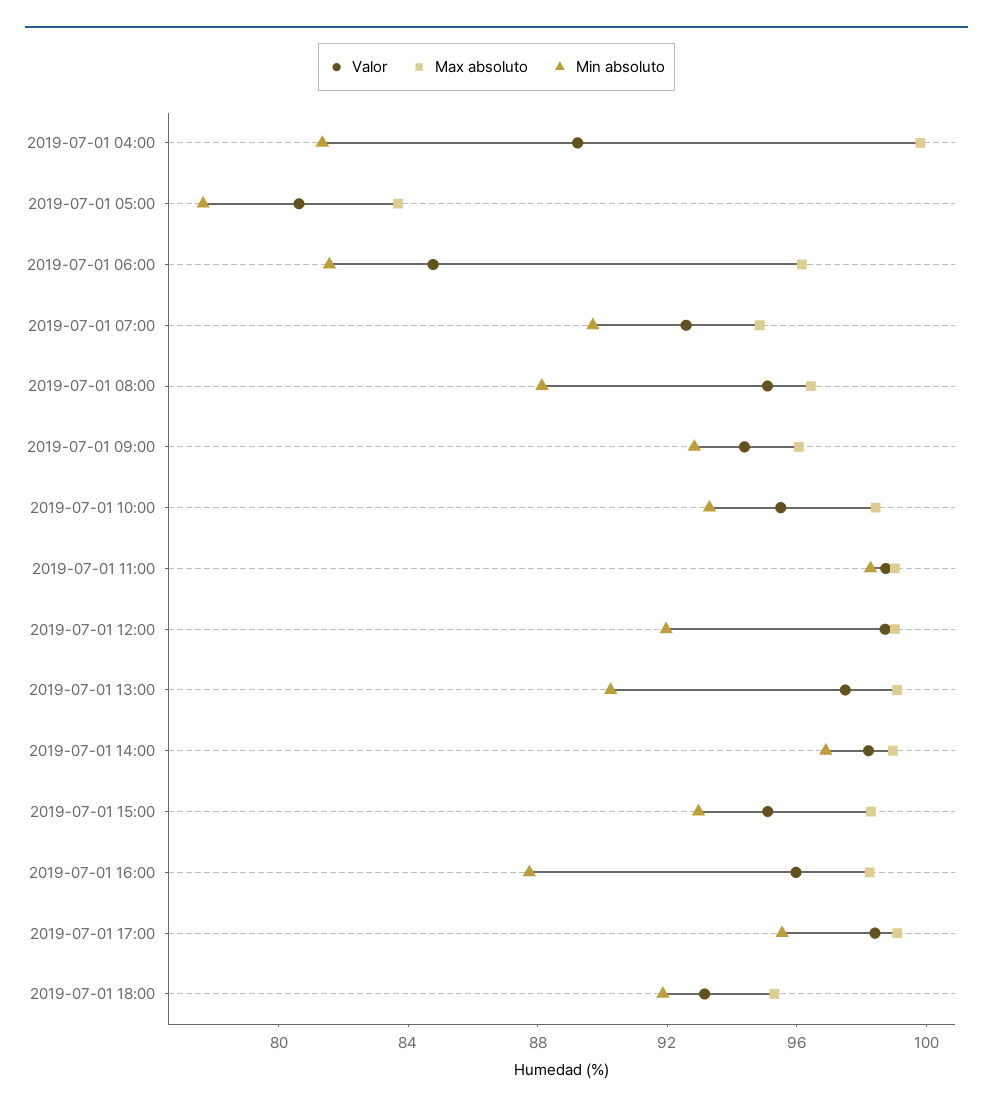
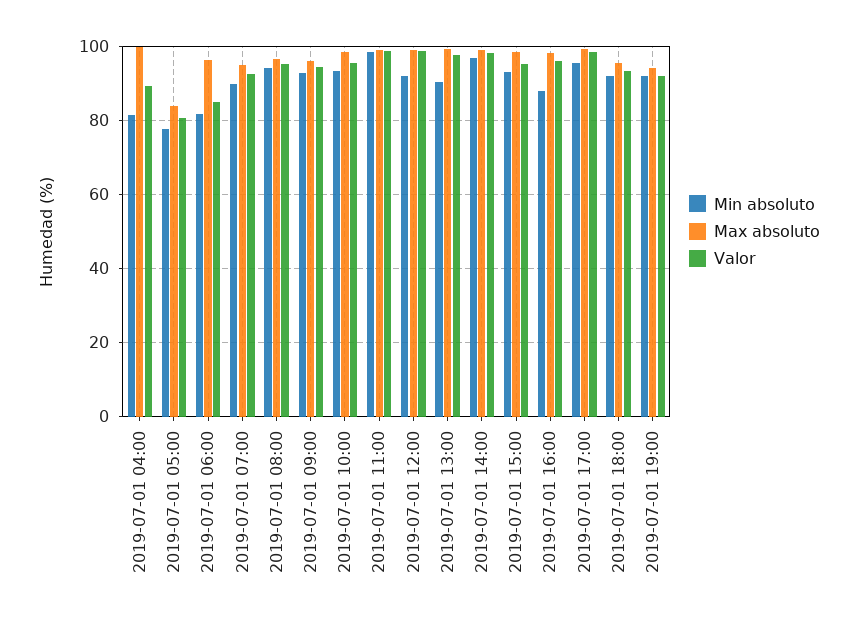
Min absoluto, 2019-07-01 08:00: 88 -> 94
Min absoluto, 2019-07-01 19:00: none -> 92
Max absoluto, 2019-07-01 19:00: none -> 94
Valor, 2019-07-01 19:00: none -> 92

